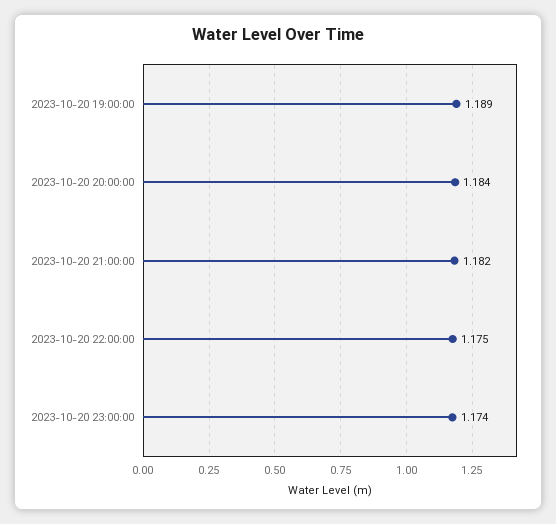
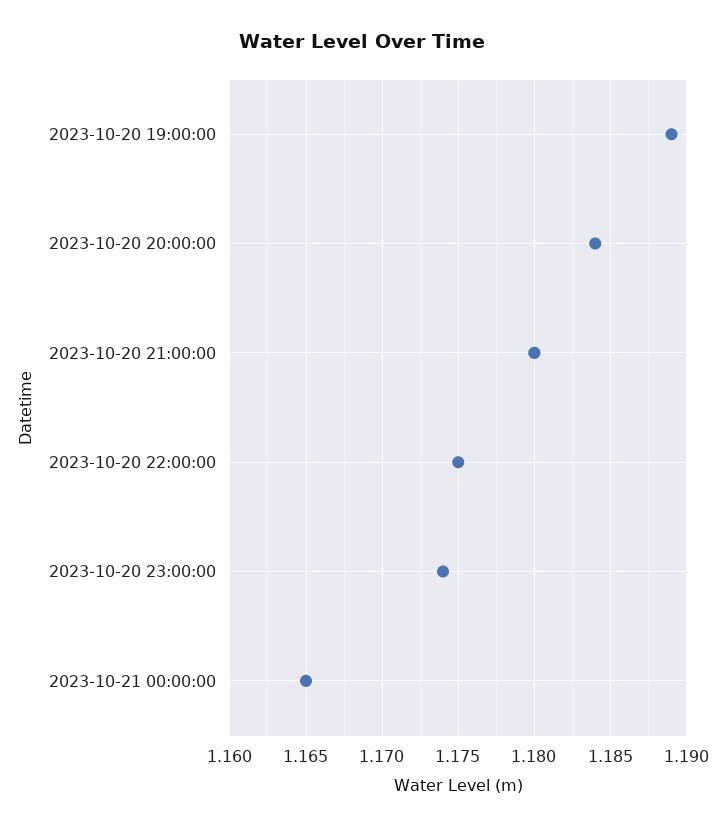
2023-10-20 21:00:00: 1.182 -> 1.18
2023-10-21 00:00:00: none -> 1.165

